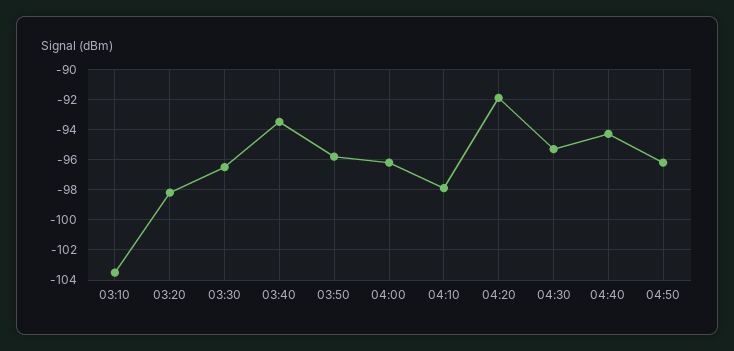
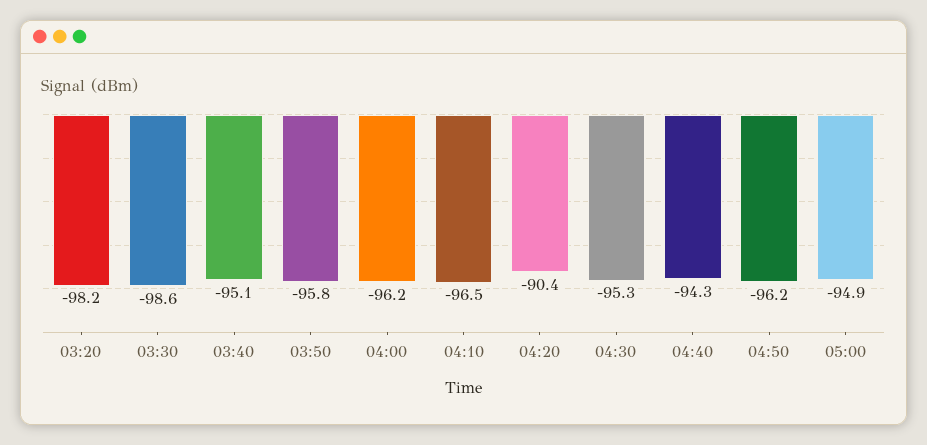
03:10: -103.5 -> none
03:30: -96.5 -> -98.6
03:40: -93.5 -> -95.1
04:10: -98 -> -96.5
04:20: -92 -> -90.4
05:00: none -> -94.9

